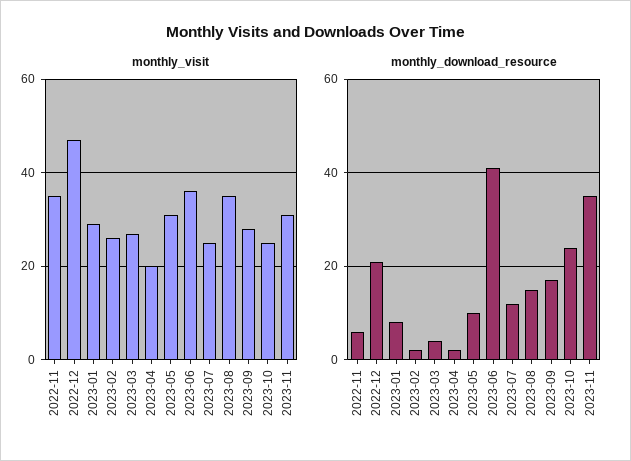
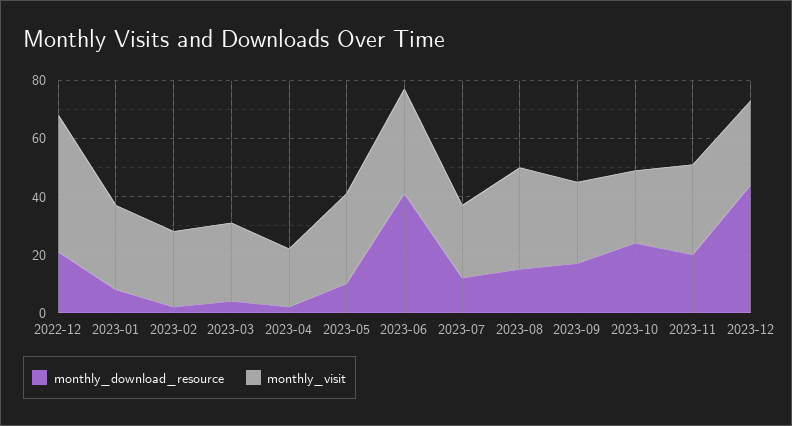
monthly_visit, 2022-11: 35 -> none
monthly_download_resource, 2022-11: 5 -> none
monthly_download_resource, 2023-11: 35 -> 20
monthly_download_resource, 2023-12: none -> 45
monthly_visit, 2023-12: none -> 30

